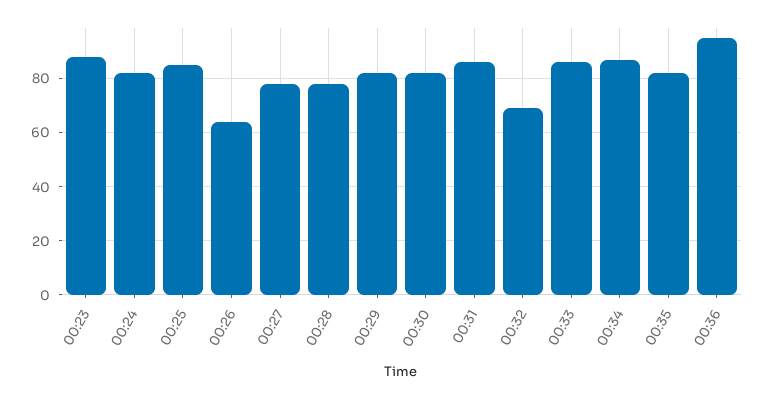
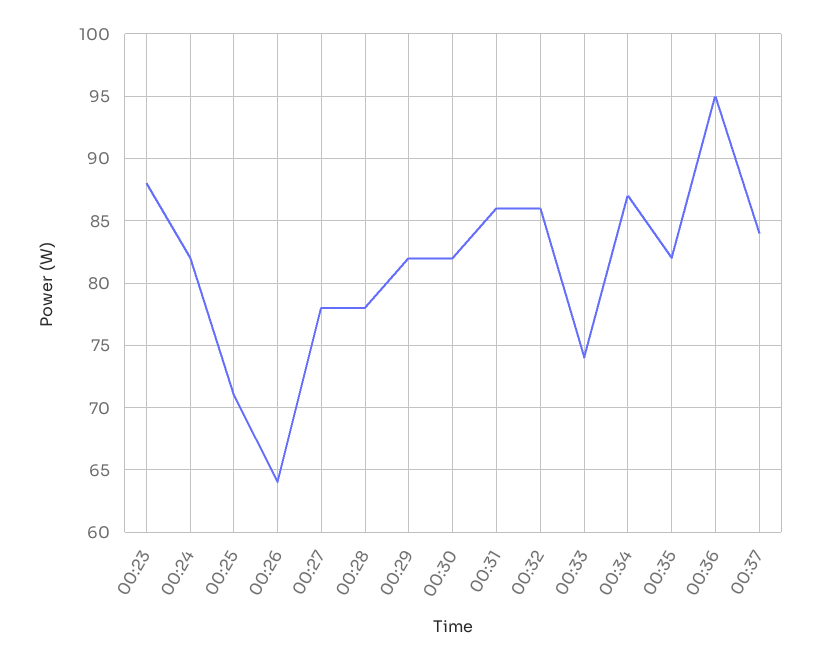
00:25: 85 -> 71
00:32: 70 -> 86
00:33: 85 -> 74
00:37: none -> 84

